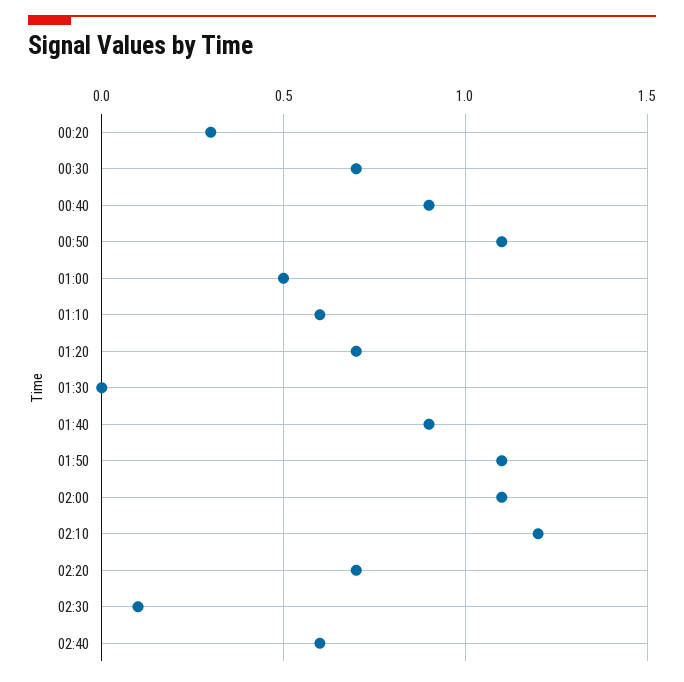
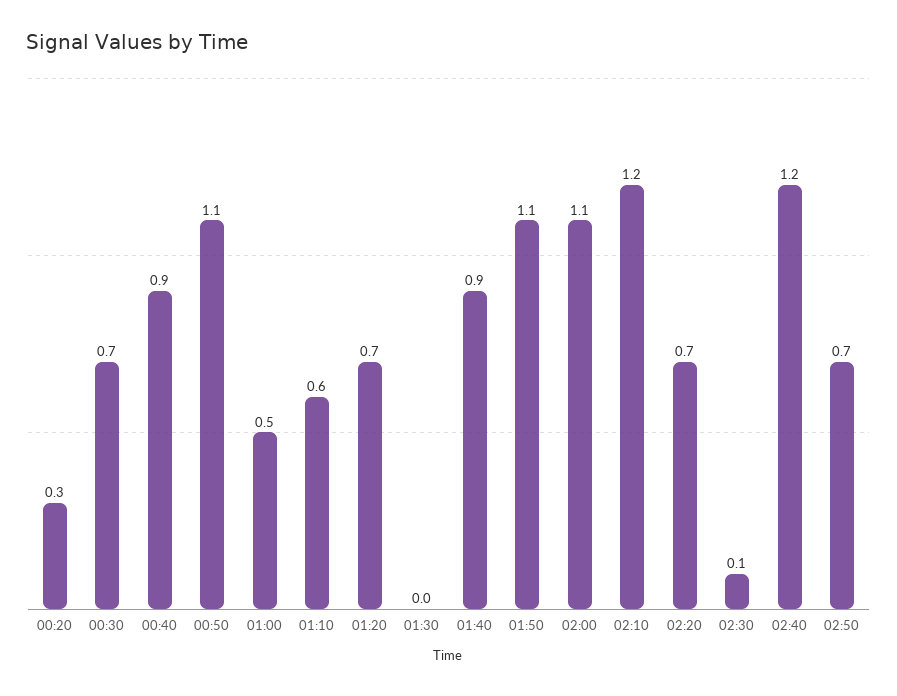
02:40: 0.6 -> 1.2
02:50: none -> 0.7

